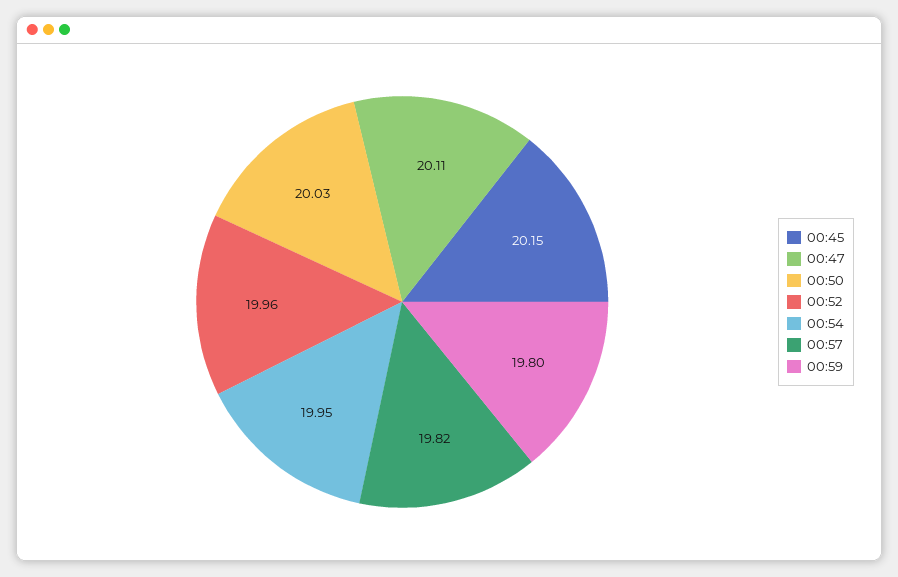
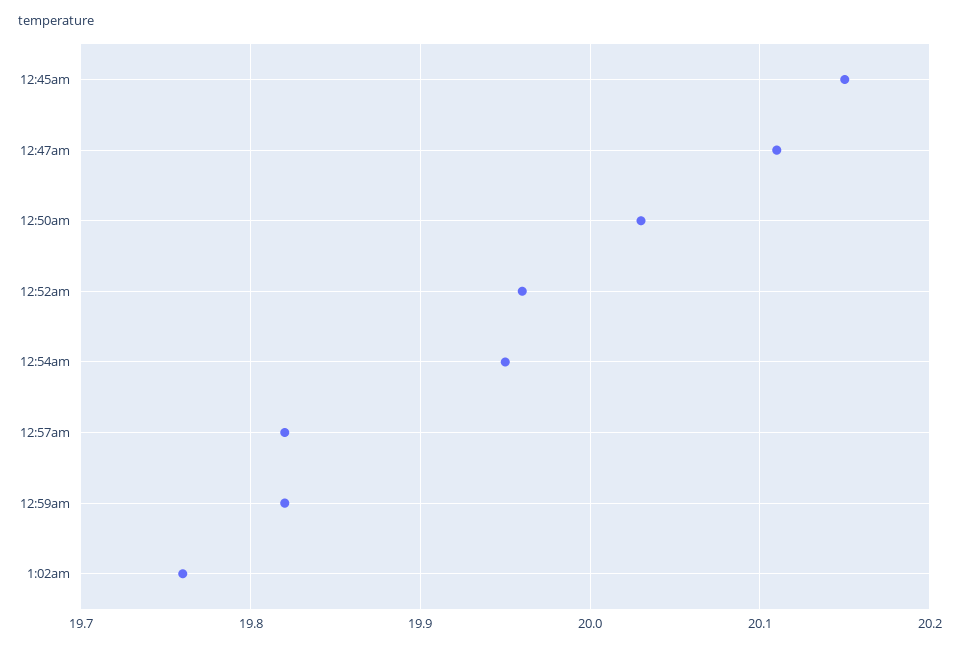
00:59: 19.8 -> 19.82
1:02am: none -> 19.76

